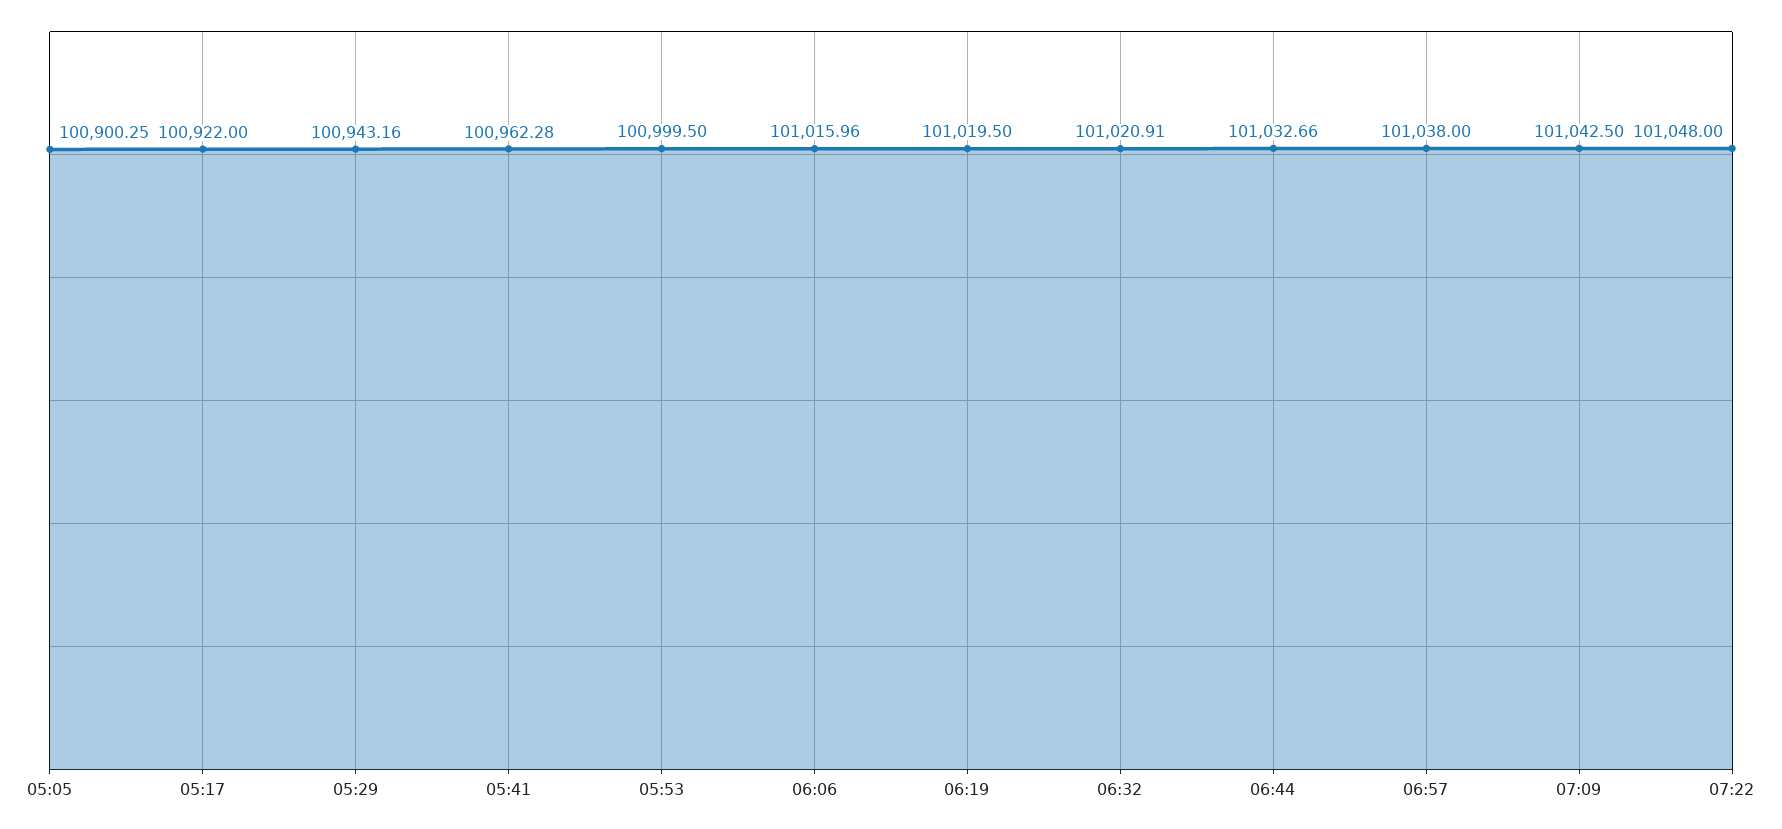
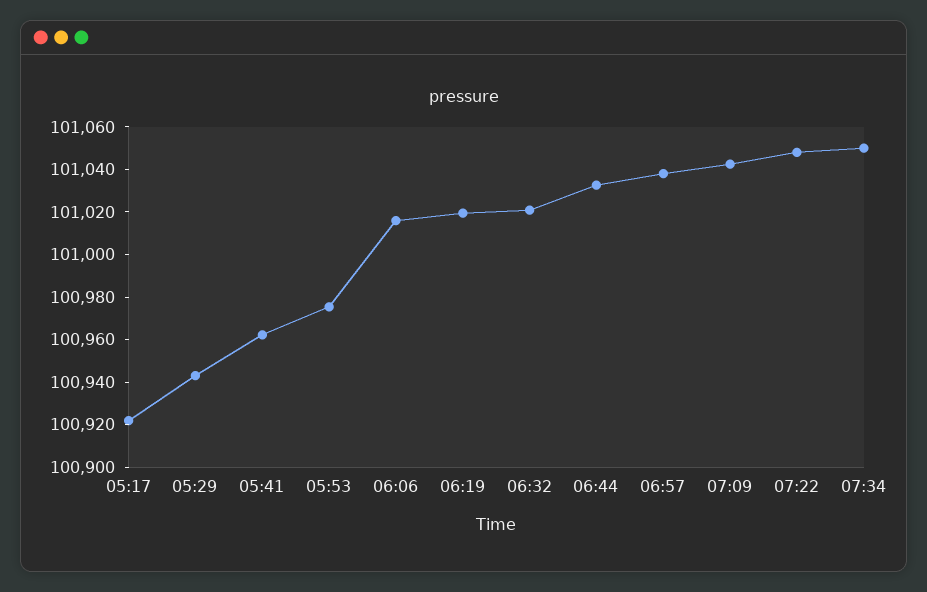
05:05: 100900.25 -> none
05:53: 100999.5 -> 100975
07:34: none -> 101050

